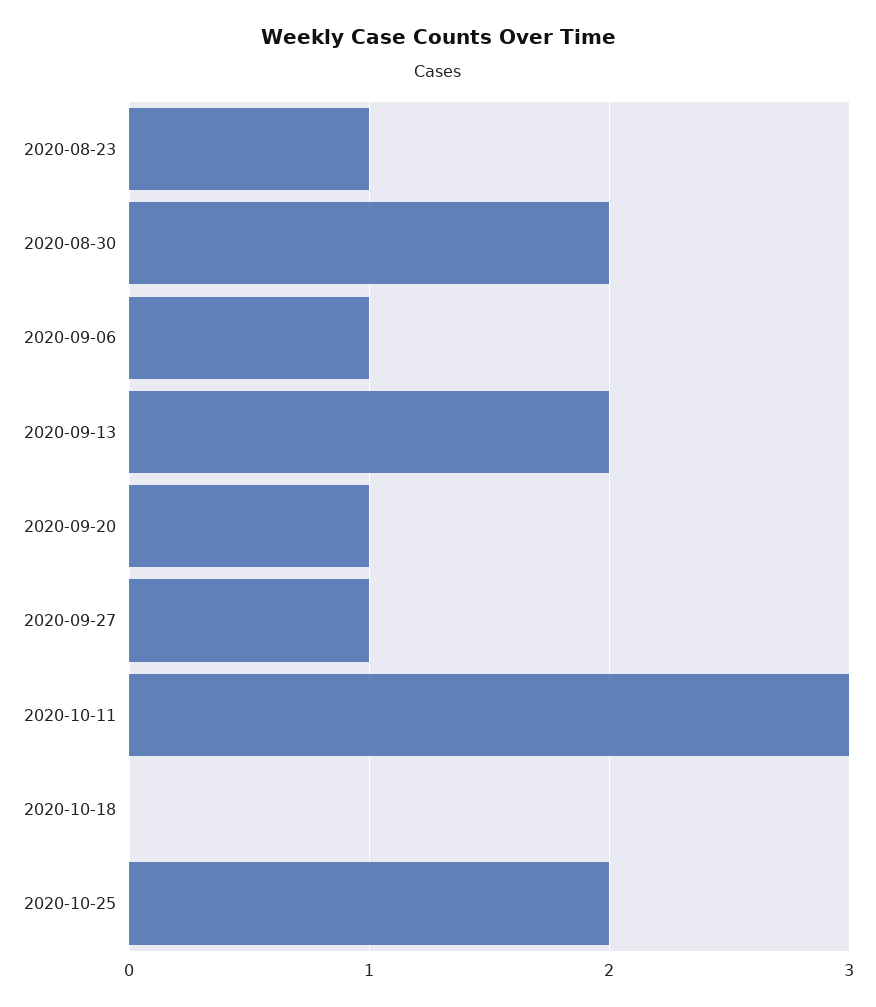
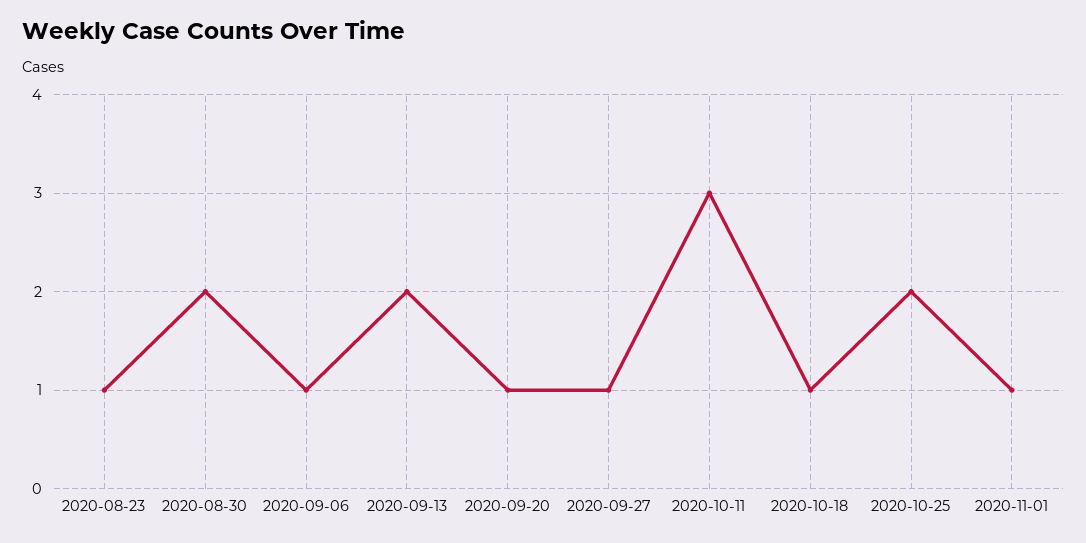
2020-10-18: 0 -> 1
2020-11-01: none -> 1

